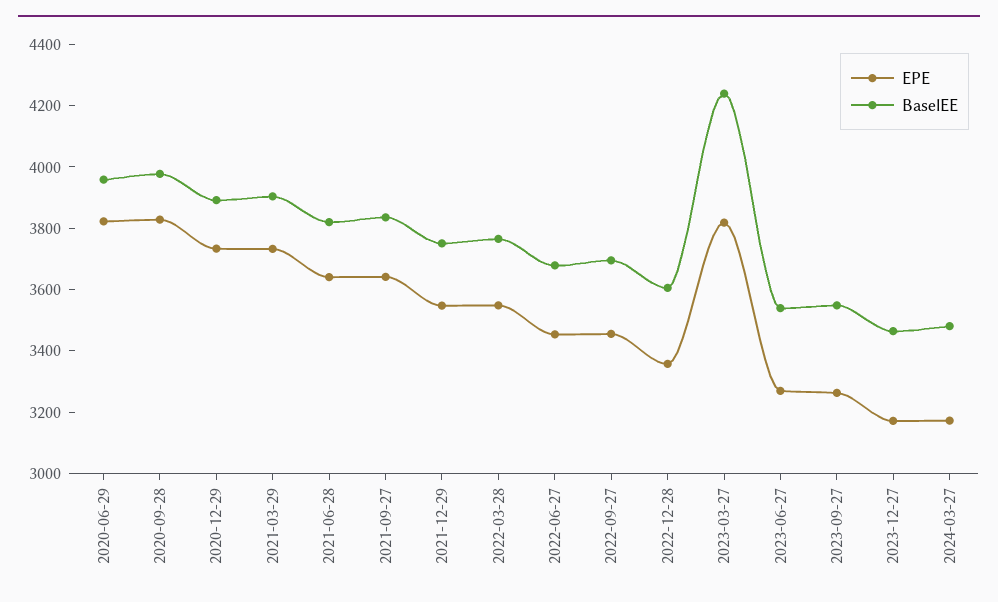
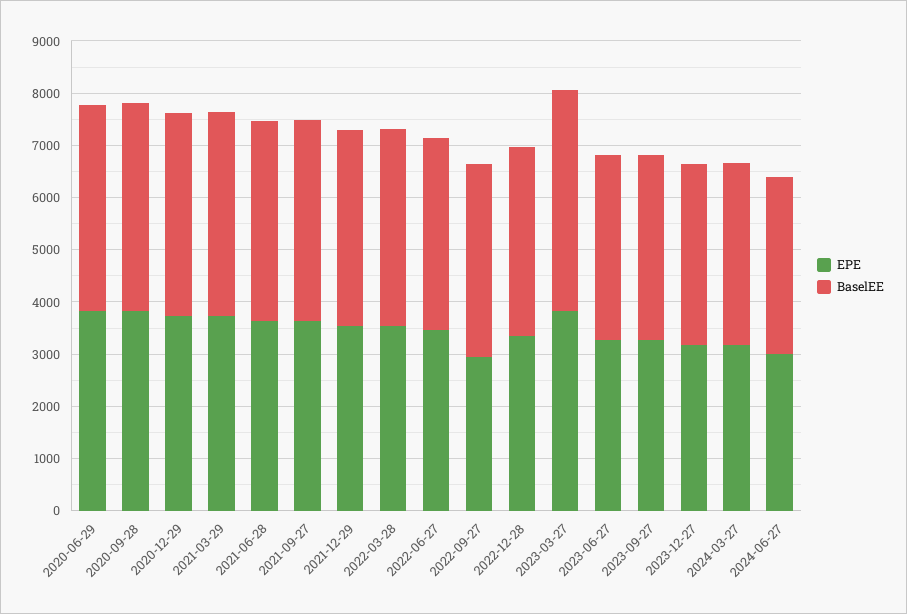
EPE, 2022-09-27: 3450 -> 3000
EPE, 2024-06-27: none -> 3000
BaselEE, 2024-06-27: none -> 3400

